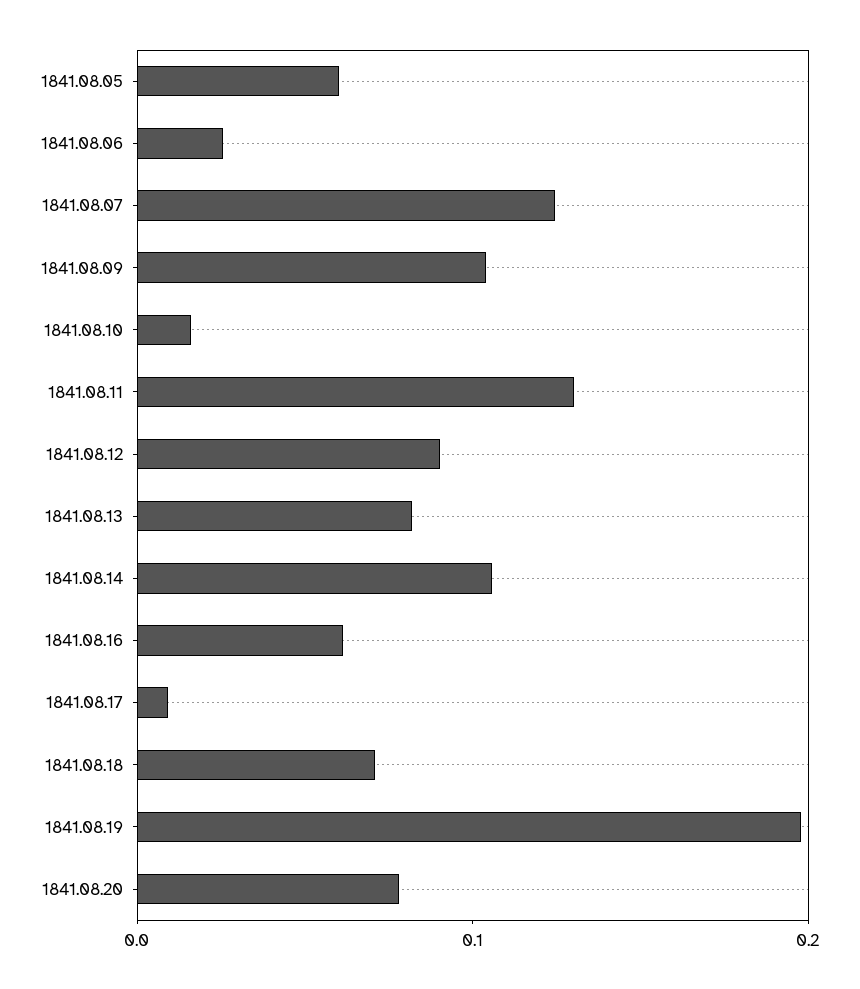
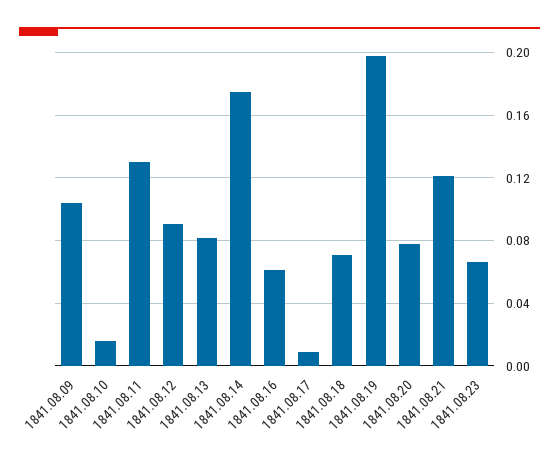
1841.08.05: 0.06 -> none
1841.08.06: 0.02 -> none
1841.08.07: 0.12 -> none
1841.08.14: 0.1 -> 0.175
1841.08.21: none -> 0.12
1841.08.23: none -> 0.065

